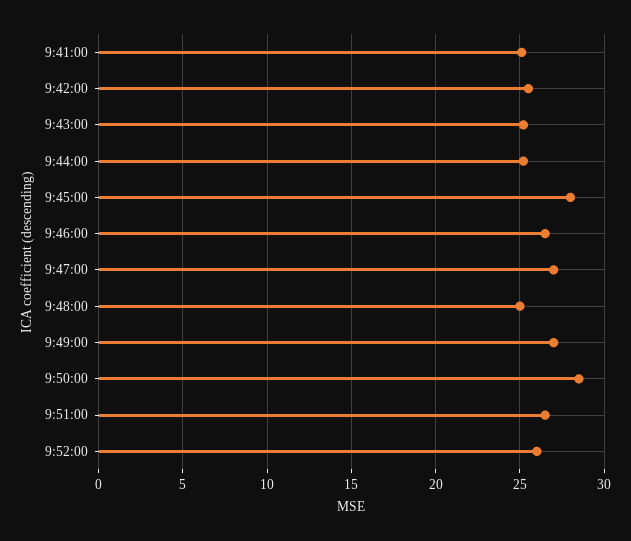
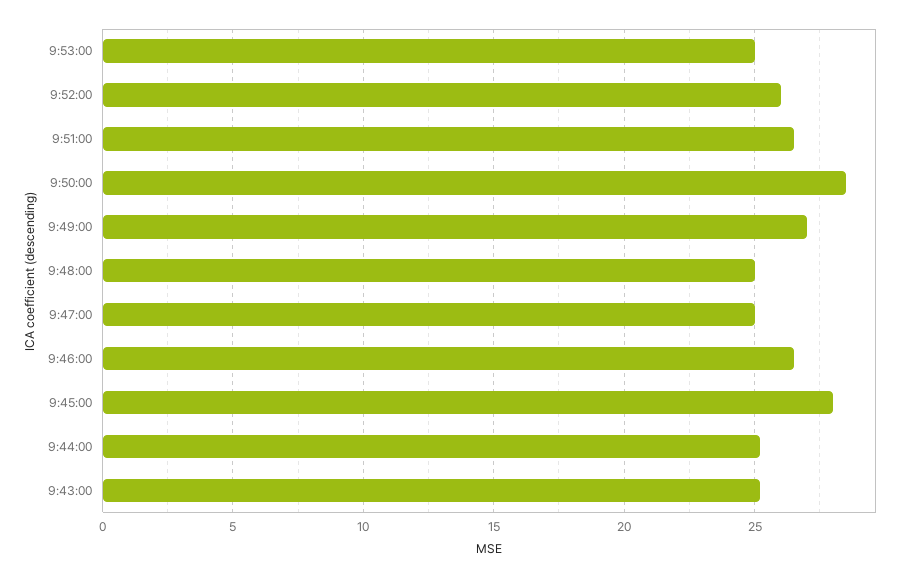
9:41:00: 25 -> none
9:42:00: 25.5 -> none
9:47:00: 27 -> 25
9:53:00: none -> 25

